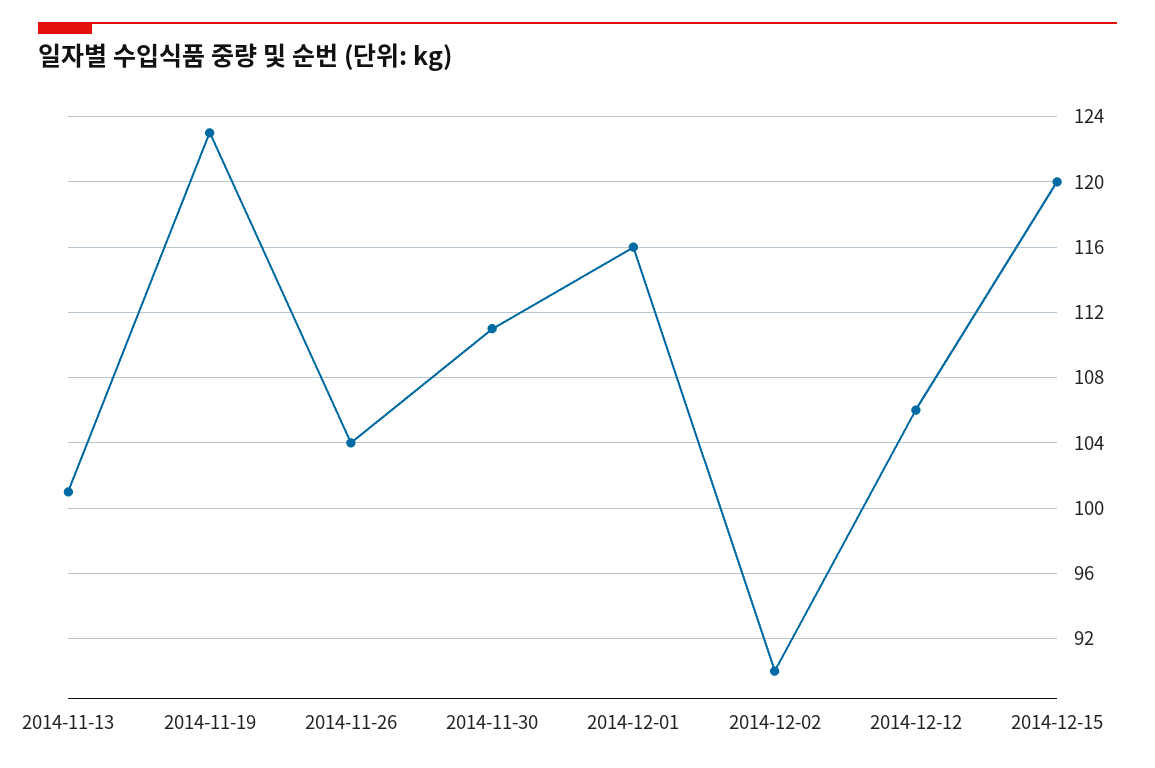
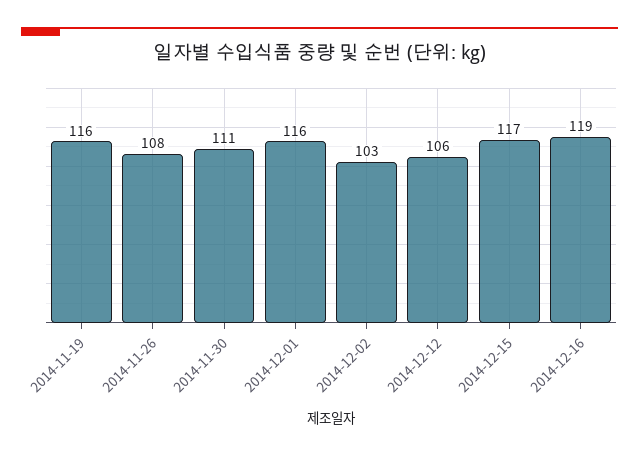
2014-11-13: 101 -> none
2014-11-19: 123 -> 116
2014-11-26: 104 -> 108
2014-12-02: 90 -> 103
2014-12-15: 120 -> 117
2014-12-16: none -> 119

